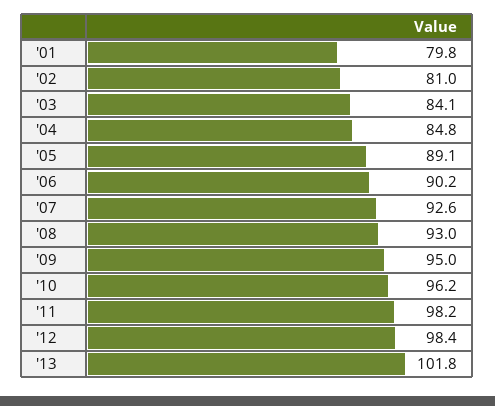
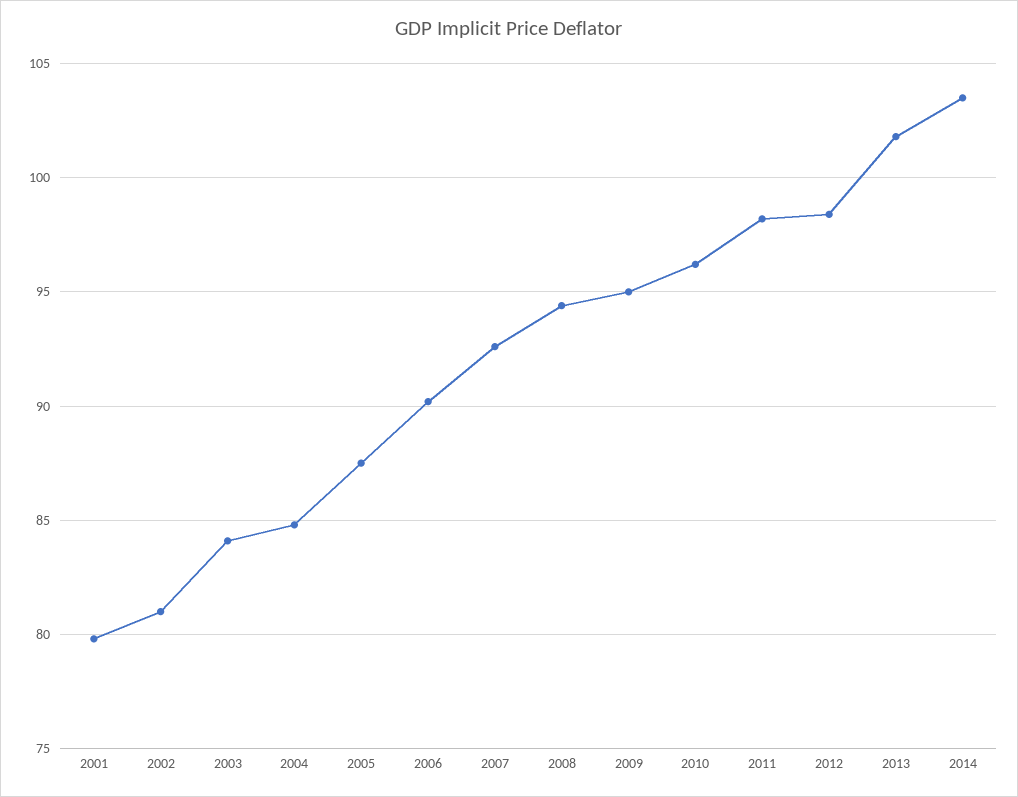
'05: 89.1 -> 87.5
'08: 93 -> 94.5
2014: none -> 103.5

